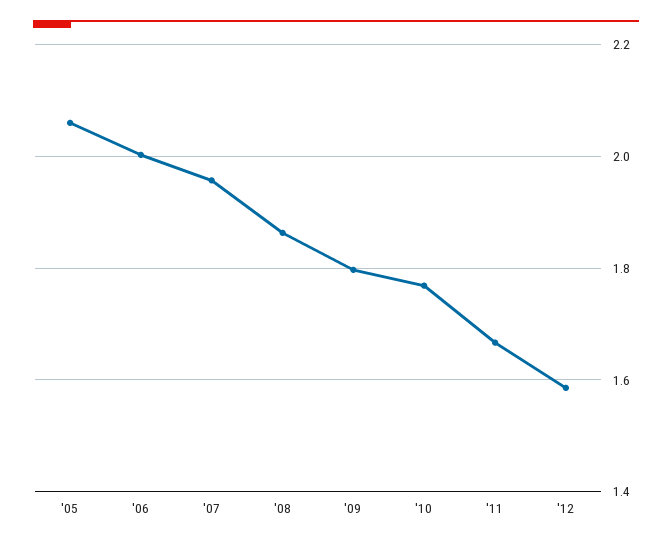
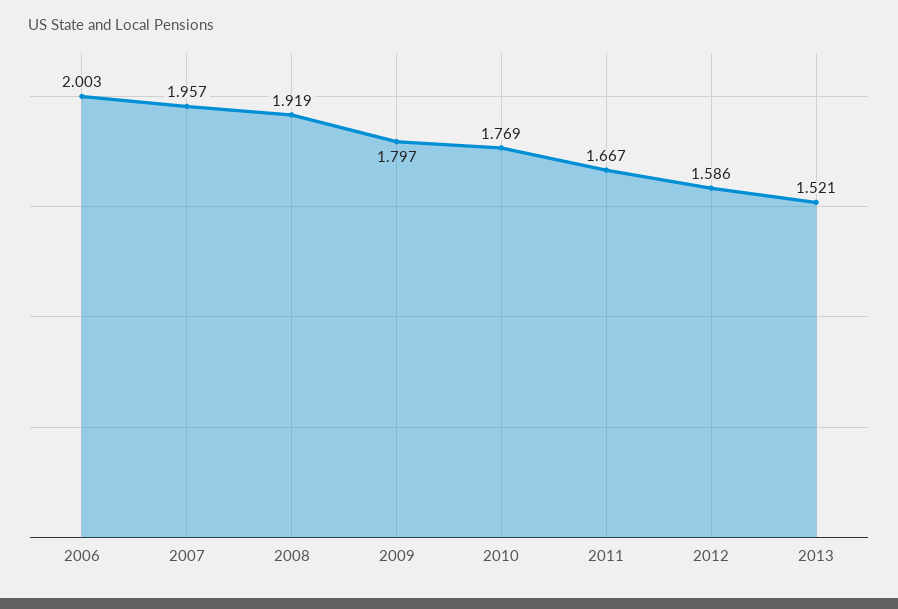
'05: 2.06 -> none
'08: 1.86 -> 1.919
2013: none -> 1.521

